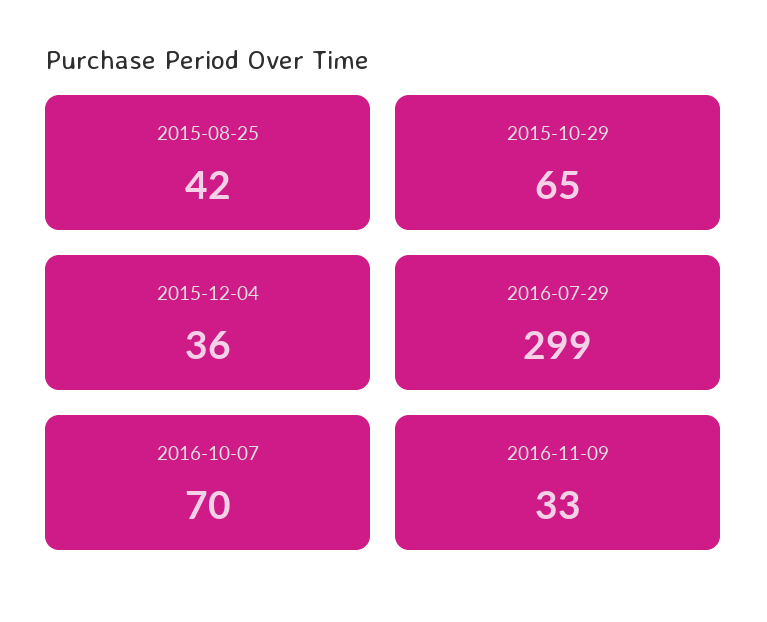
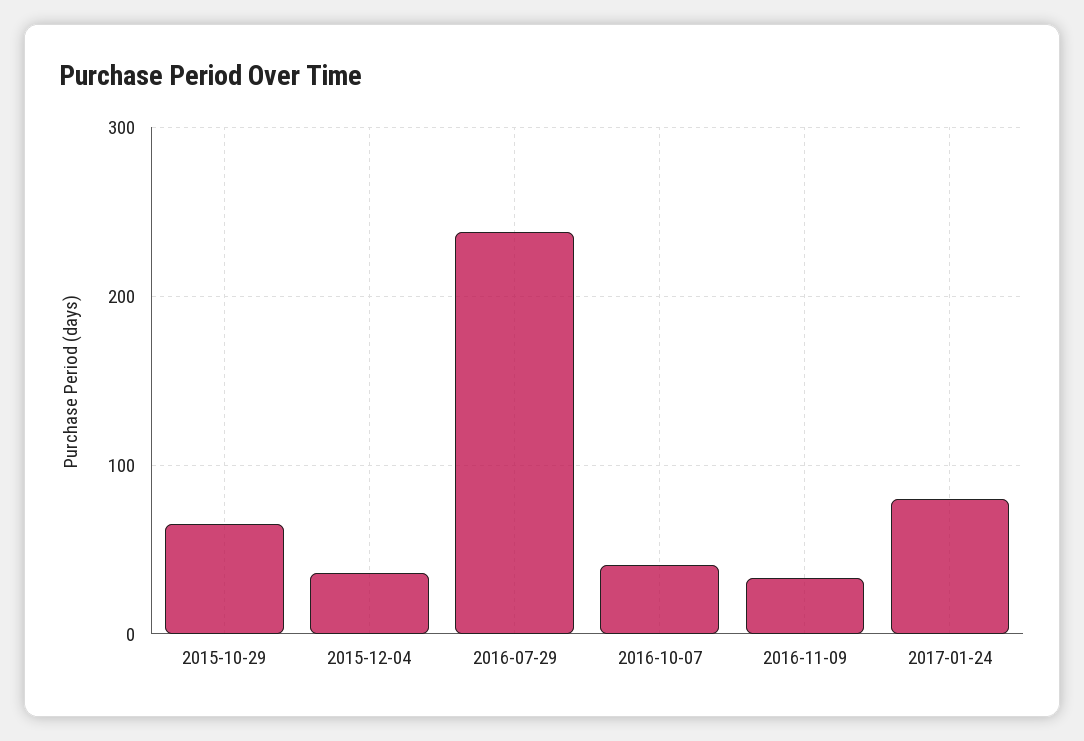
2015-08-25: 42 -> none
2016-07-29: 299 -> 240
2016-10-07: 70 -> 40
2017-01-24: none -> 80

